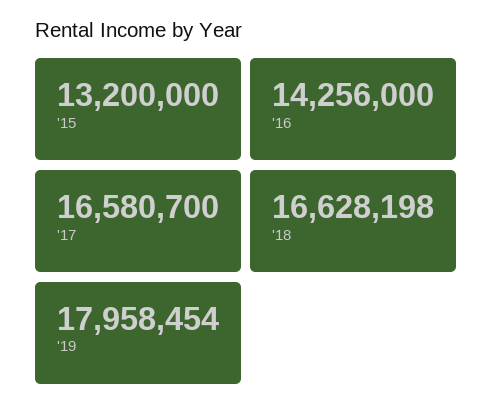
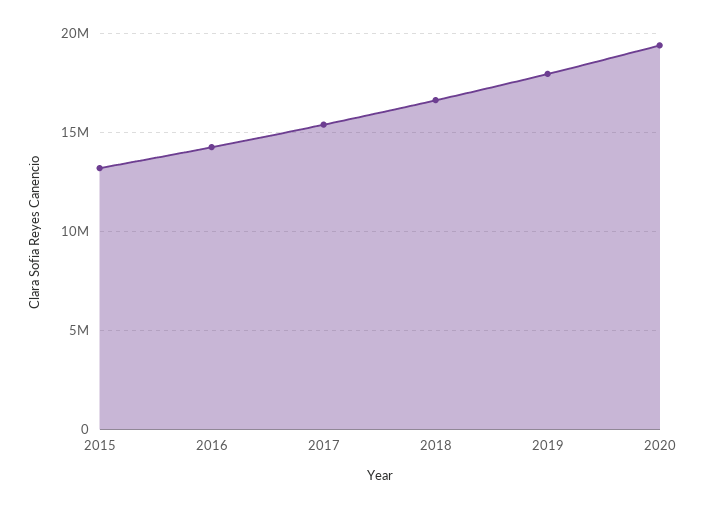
'17: 16580700 -> 15500000
2020: none -> 19500000

